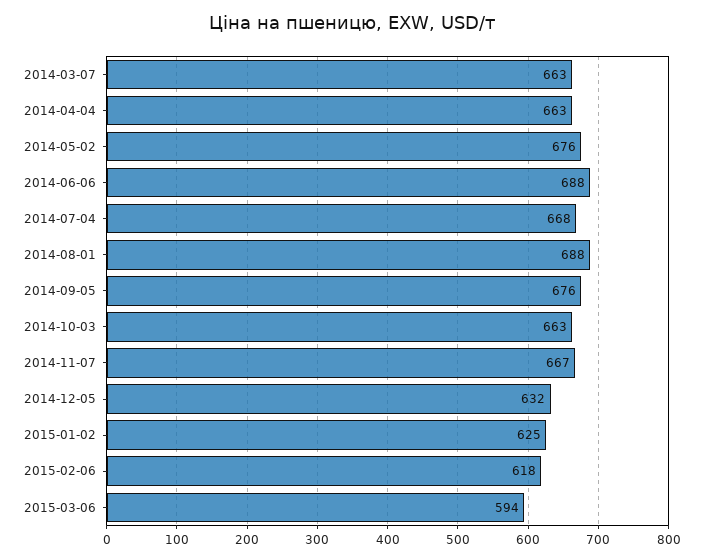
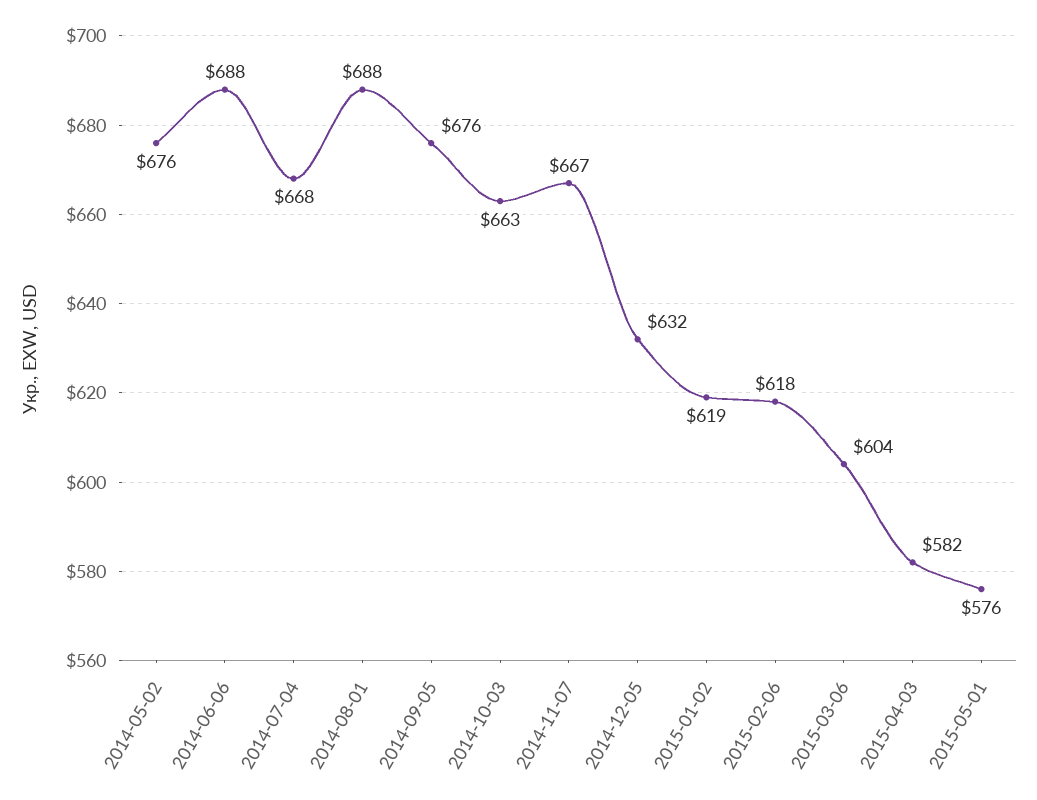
2014-03-07: 663 -> none
2014-04-04: 663 -> none
2015-01-02: 625 -> 619
2015-03-06: 594 -> 604
2015-04-03: none -> 582
2015-05-01: none -> 576

